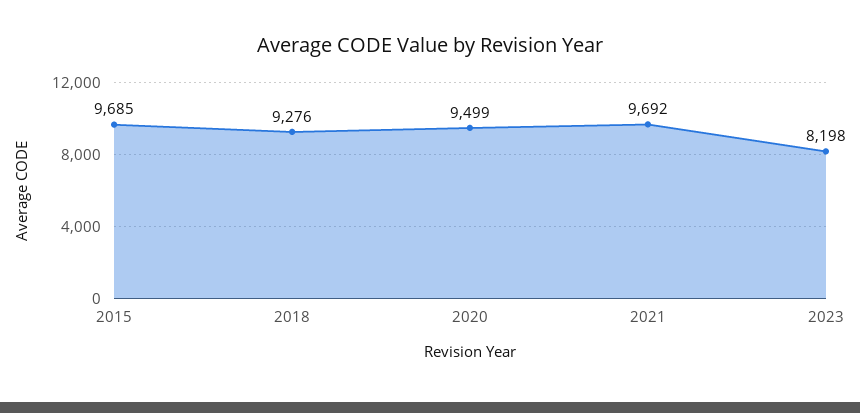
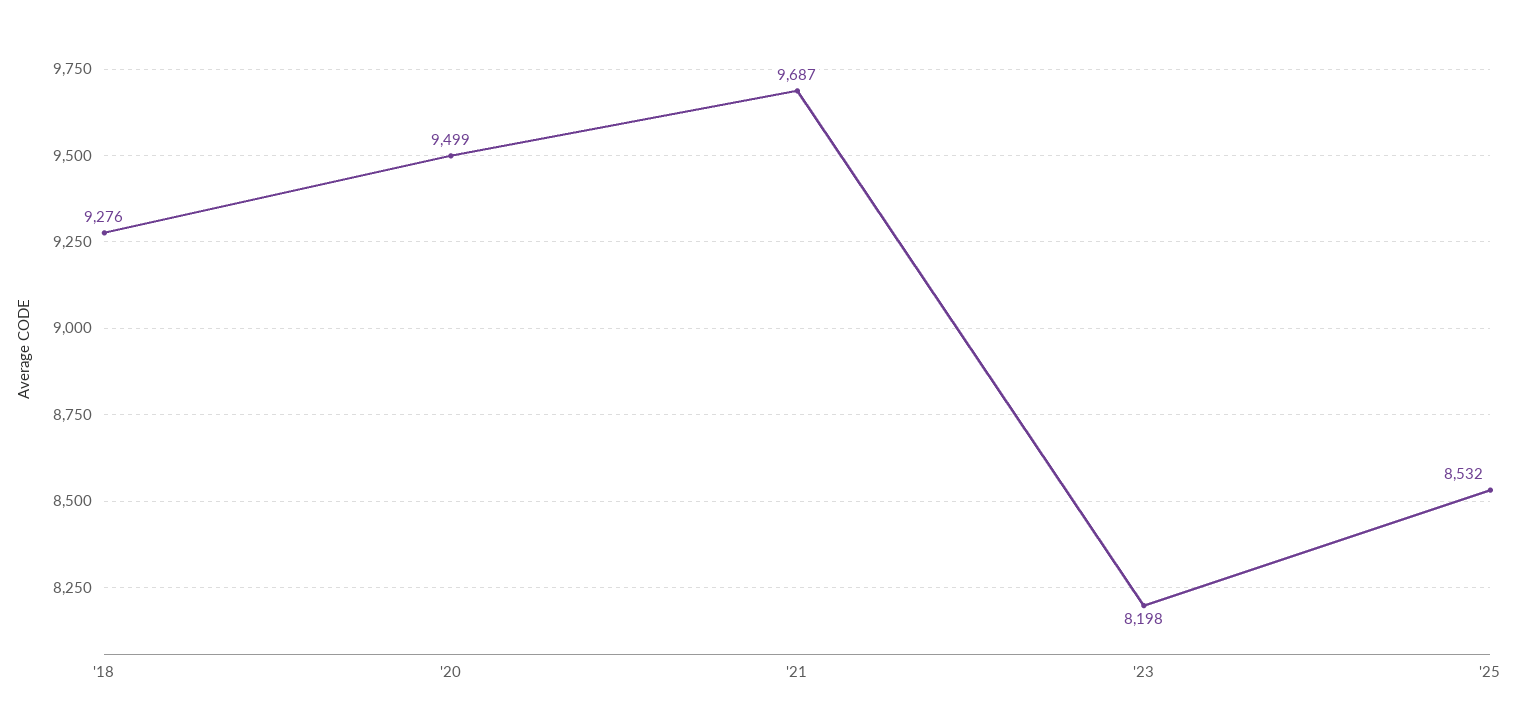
2015: 9685 -> none
2021: 9692 -> 9687
'25: none -> 8532

